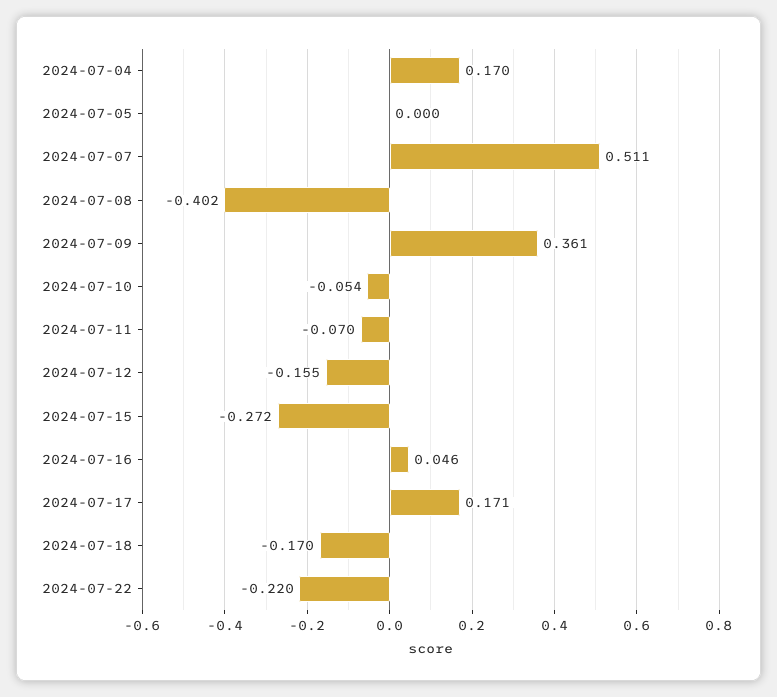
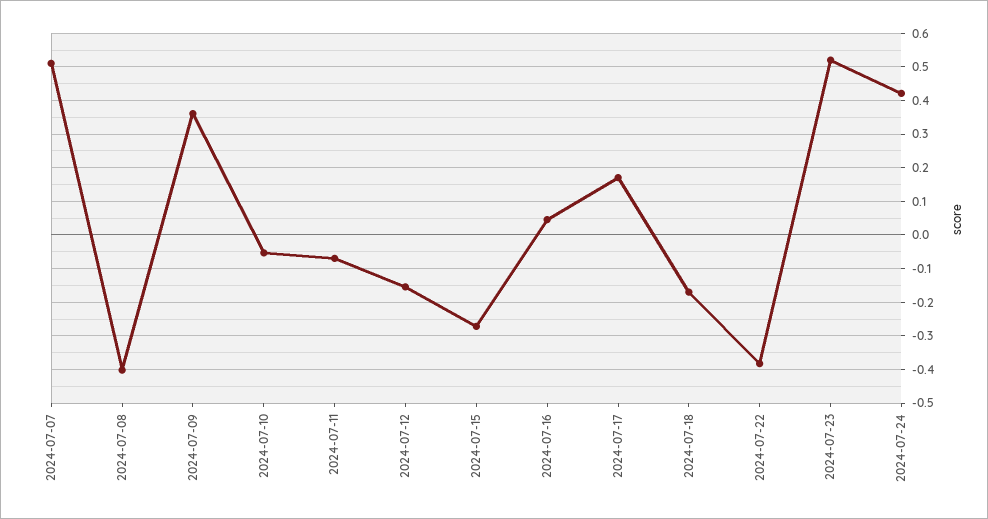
2024-07-04: 0.17 -> none
2024-07-05: 0 -> none
2024-07-22: -0.22 -> -0.38
2024-07-23: none -> 0.52
2024-07-24: none -> 0.42

